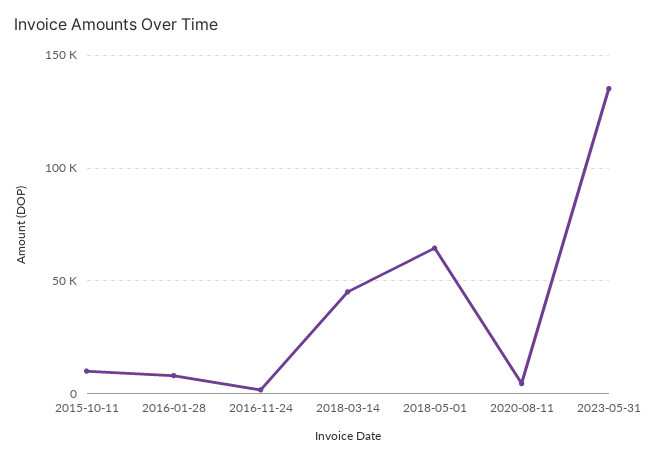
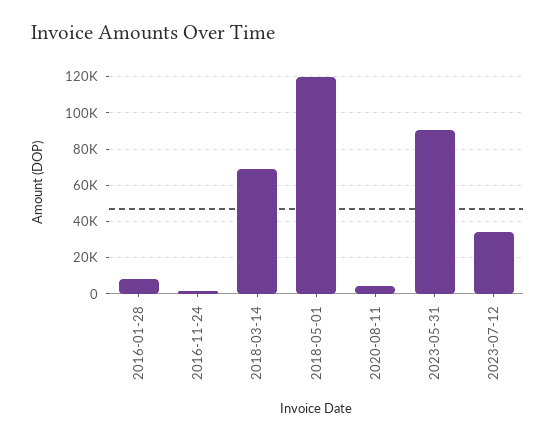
2015-10-11: 10000 -> none
2018-03-14: 45000 -> 70000
2018-05-01: 65000 -> 120000
2023-05-31: 135000 -> 90000
2023-07-12: none -> 35000

